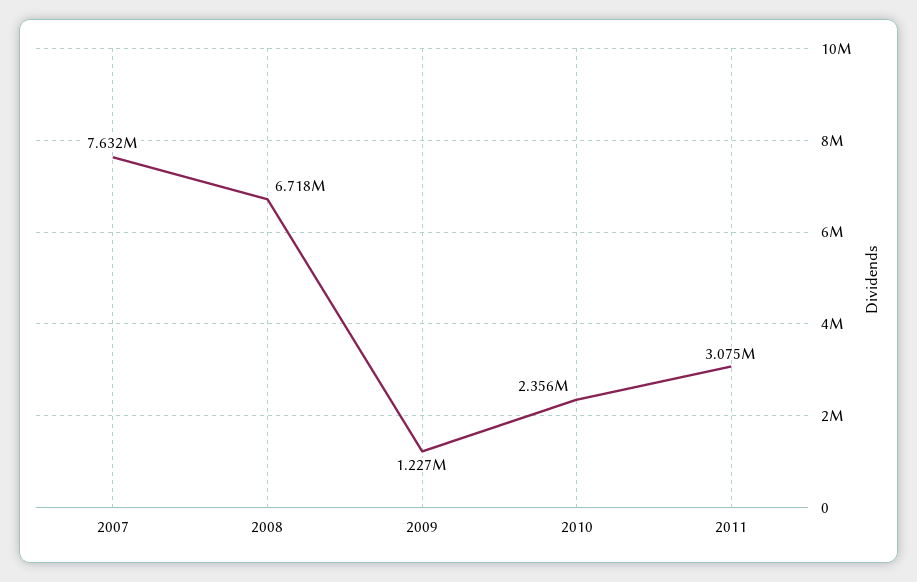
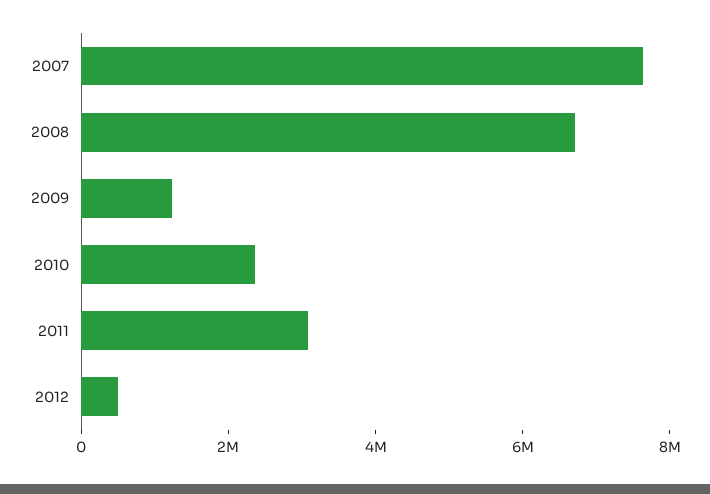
2012: none -> 500000

